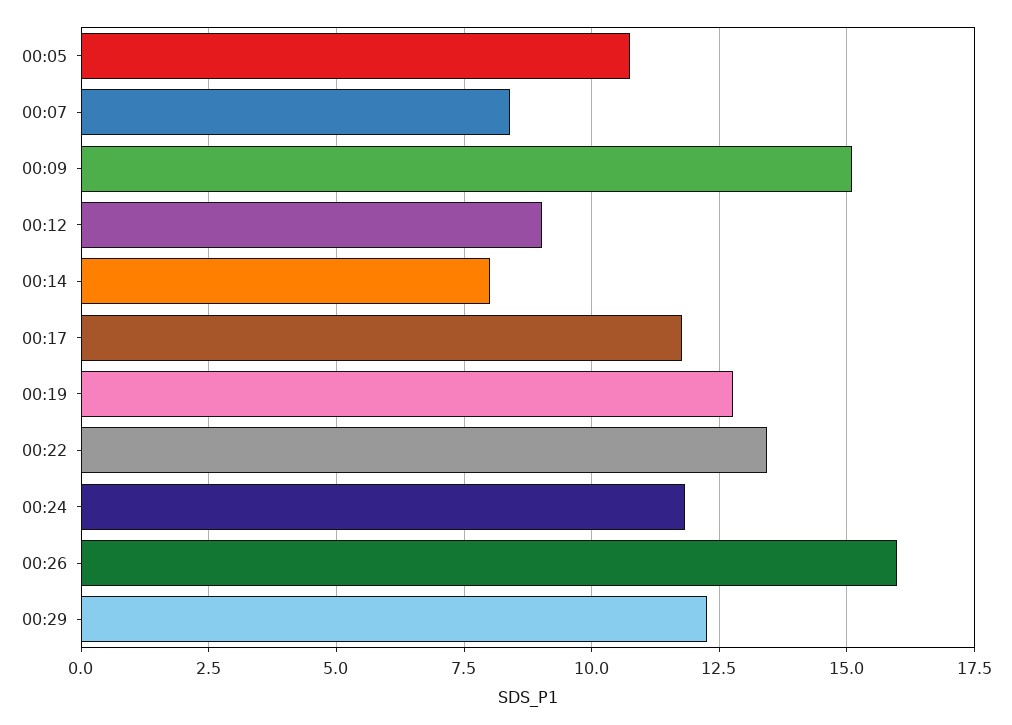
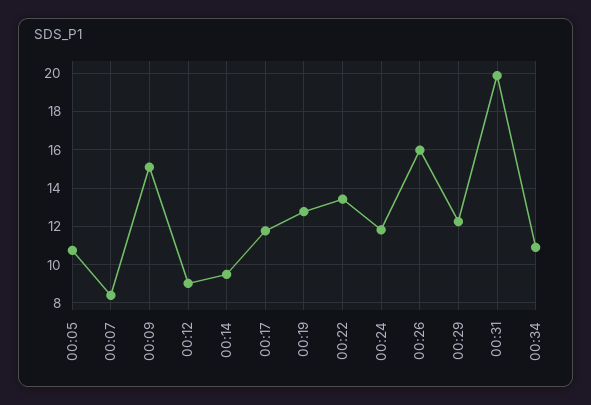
00:14: 8 -> 9.5
00:31: none -> 20
00:34: none -> 11

